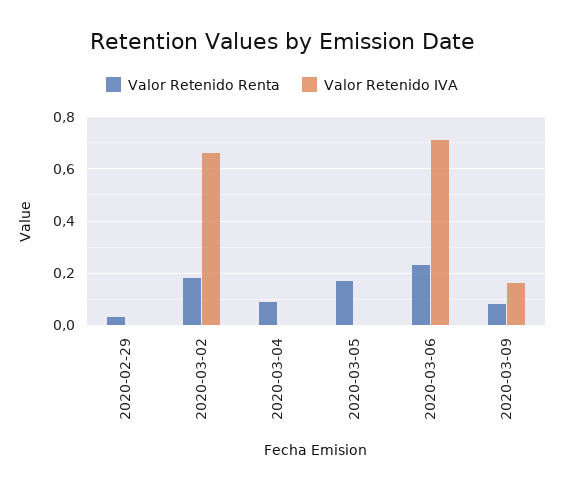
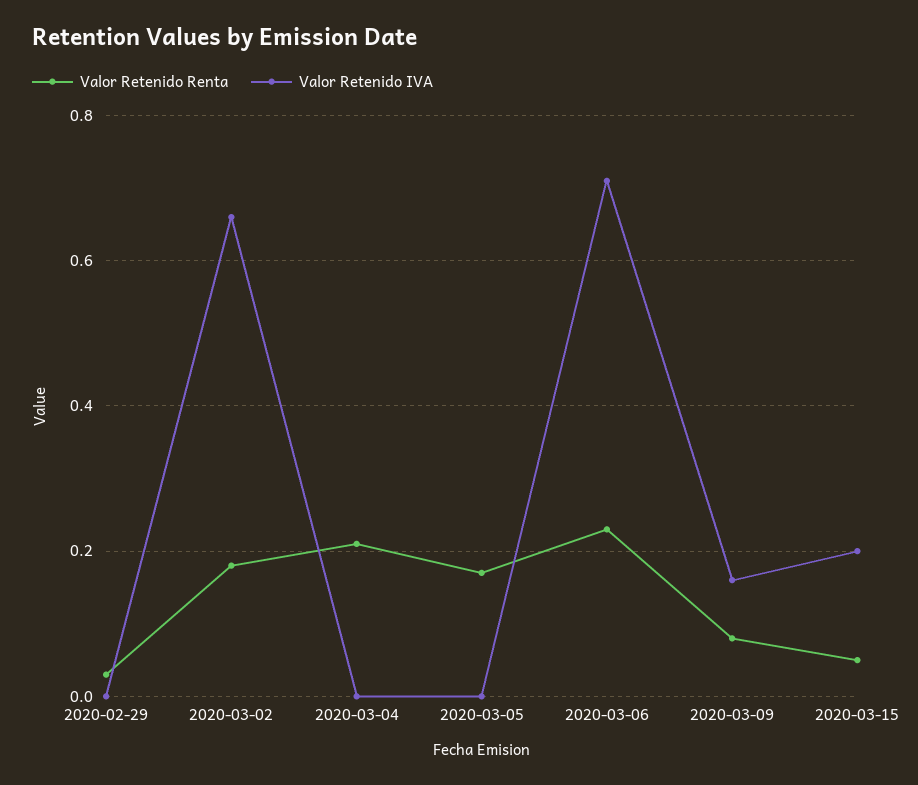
Valor Retenido Renta, 2020-03-04: 0.1 -> 0.2
Valor Retenido Renta, 2020-03-15: none -> 0.05
Valor Retenido IVA, 2020-03-15: none -> 0.2

